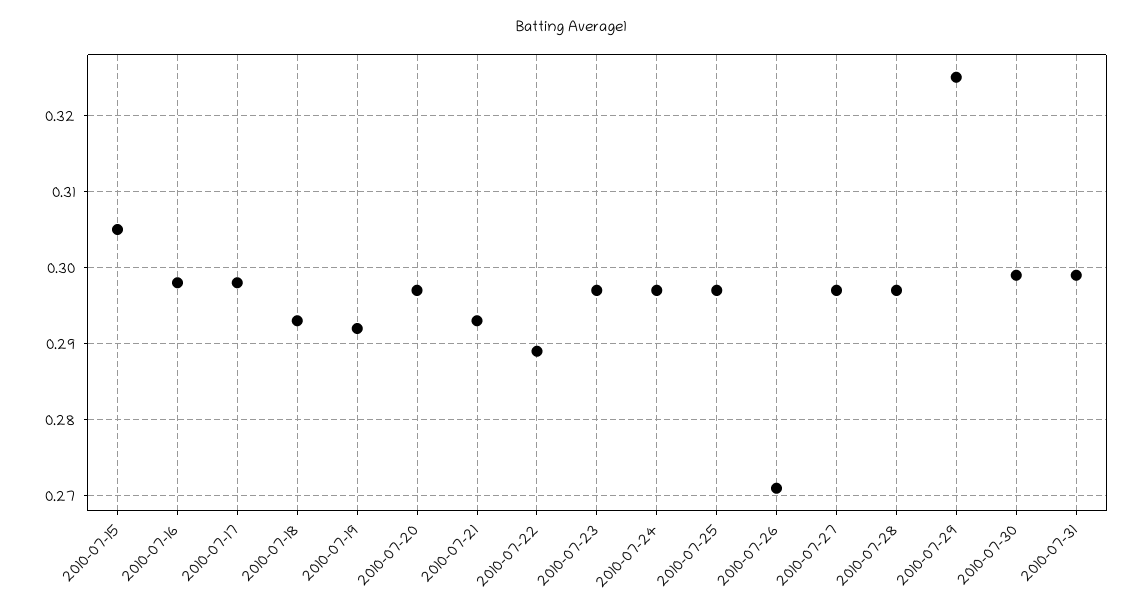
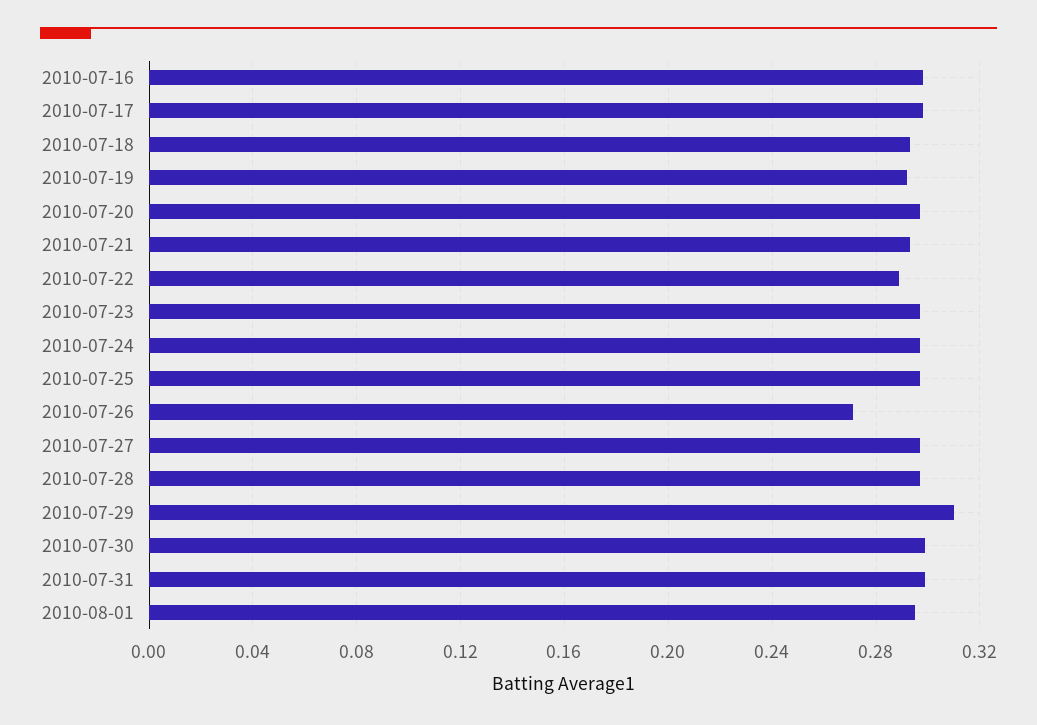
2010-07-15: 0.305 -> none
2010-07-29: 0.325 -> 0.31
2010-08-01: none -> 0.295

